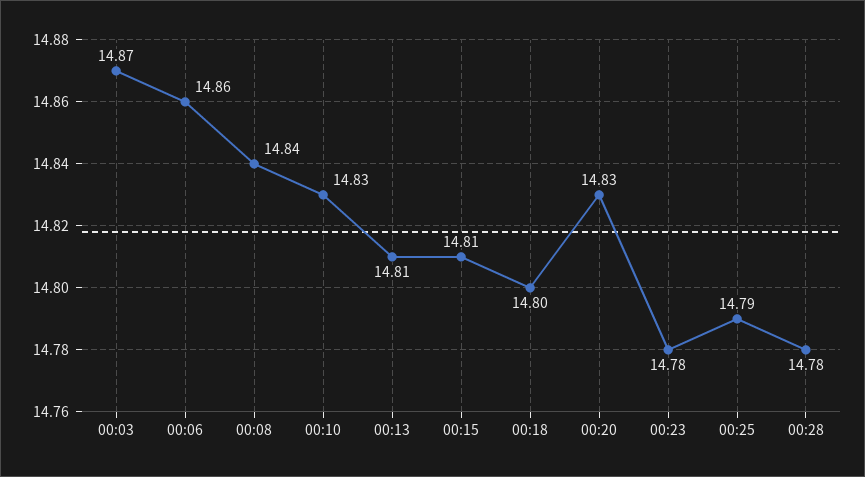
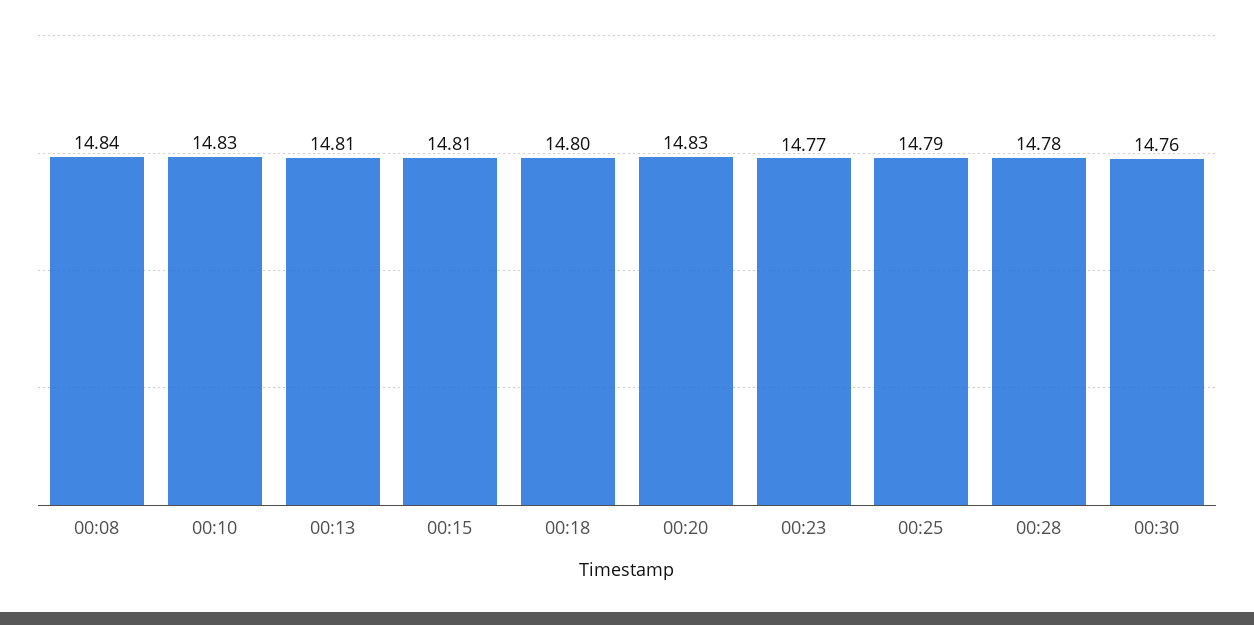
00:03: 14.87 -> none
00:06: 14.86 -> none
00:23: 14.78 -> 14.77
00:30: none -> 14.76

